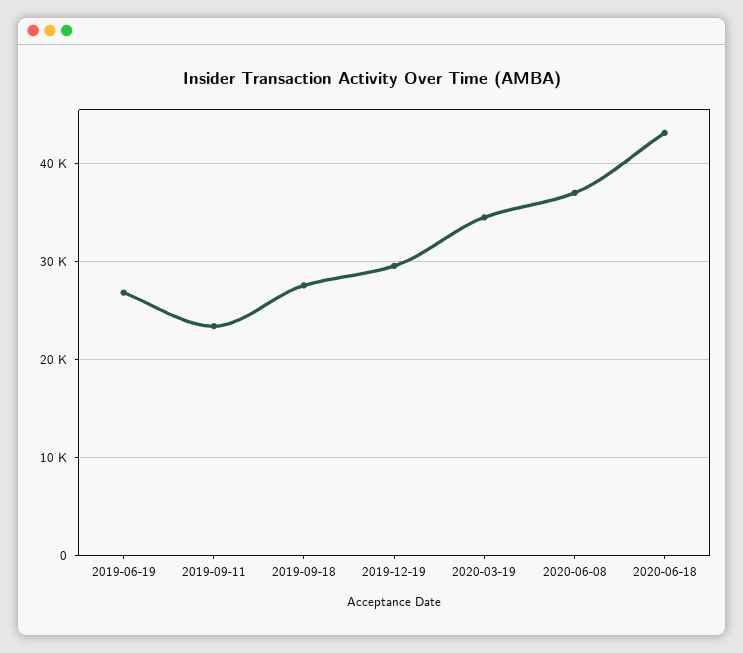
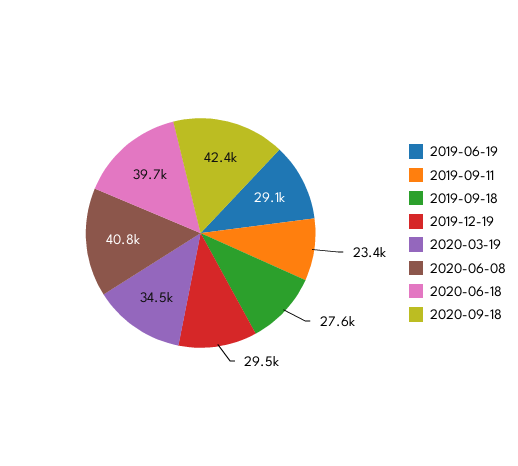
2019-06-19: 27000 -> 29100
2020-06-08: 37000 -> 40800
2020-06-18: 43000 -> 39700
2020-09-18: none -> 42400

